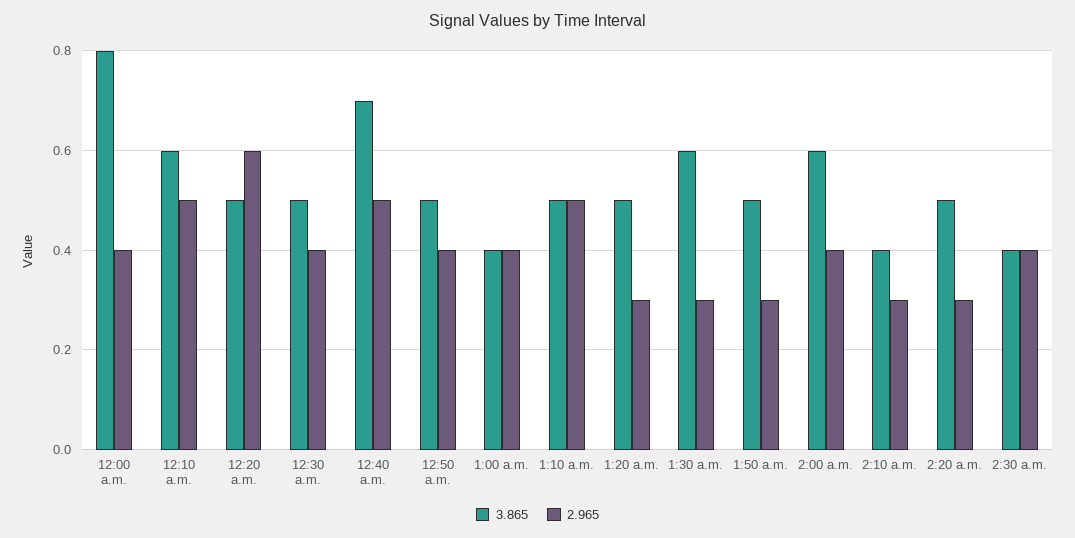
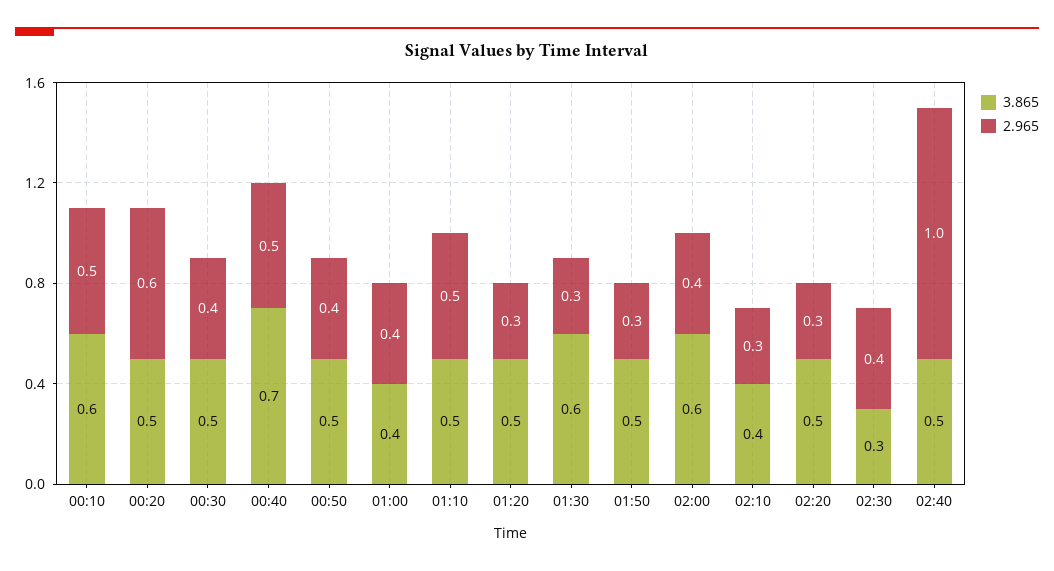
3.865, 12:00 a.m.: 0.8 -> none
2.965, 12:00 a.m.: 0.4 -> none
3.865, 2:30 a.m.: 0.4 -> 0.3
3.865, 02:40: none -> 0.5
2.965, 02:40: none -> 1

